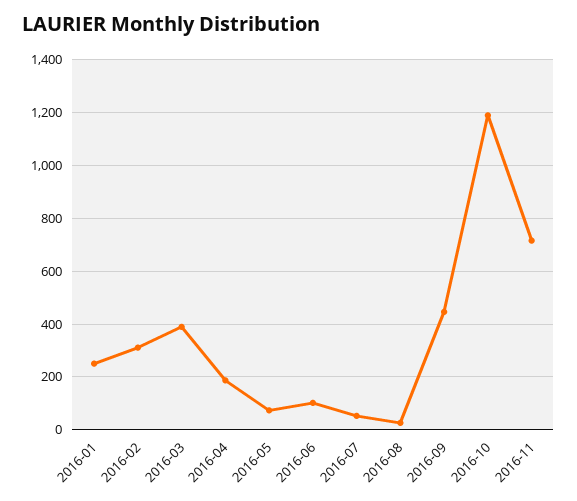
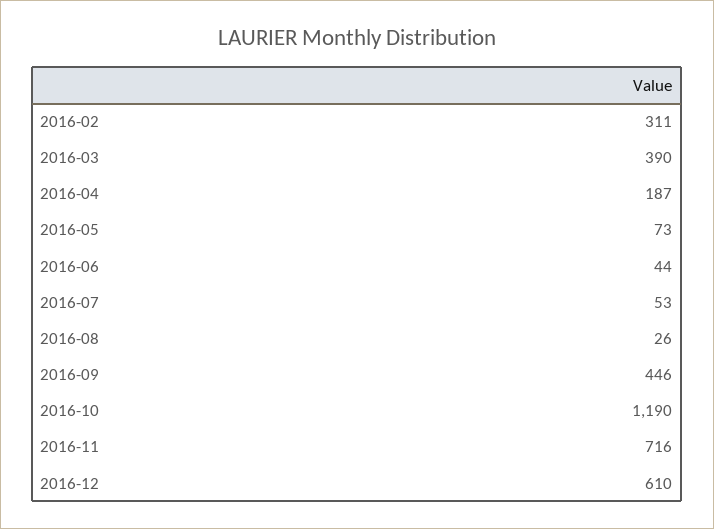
2016-01: 250 -> none
2016-06: 100 -> 44
2016-12: none -> 610

